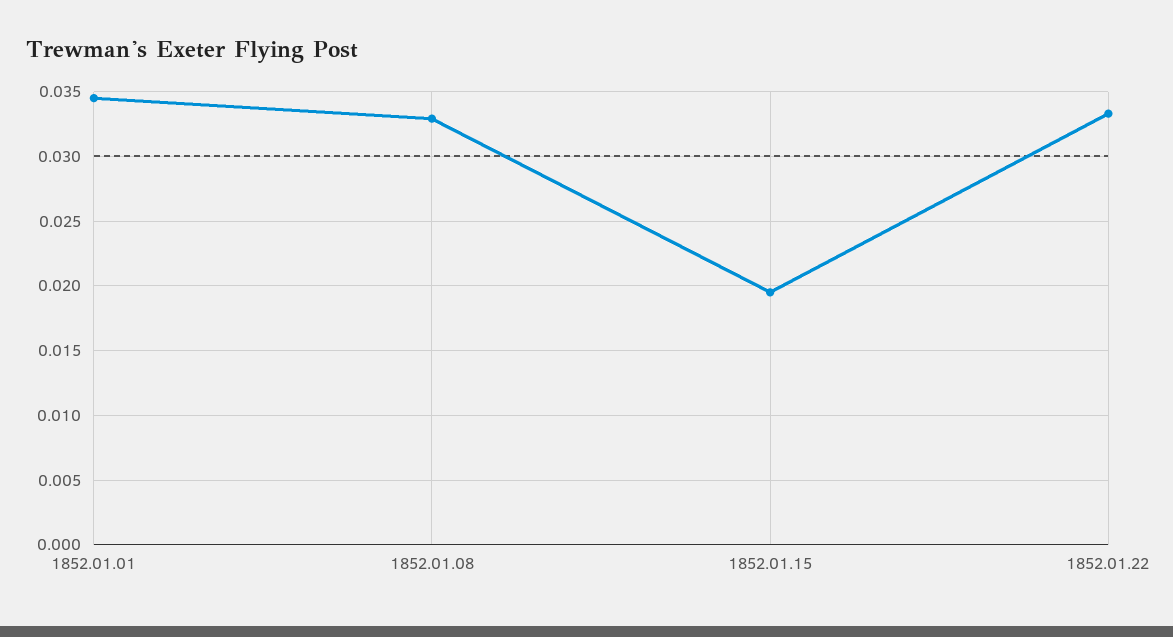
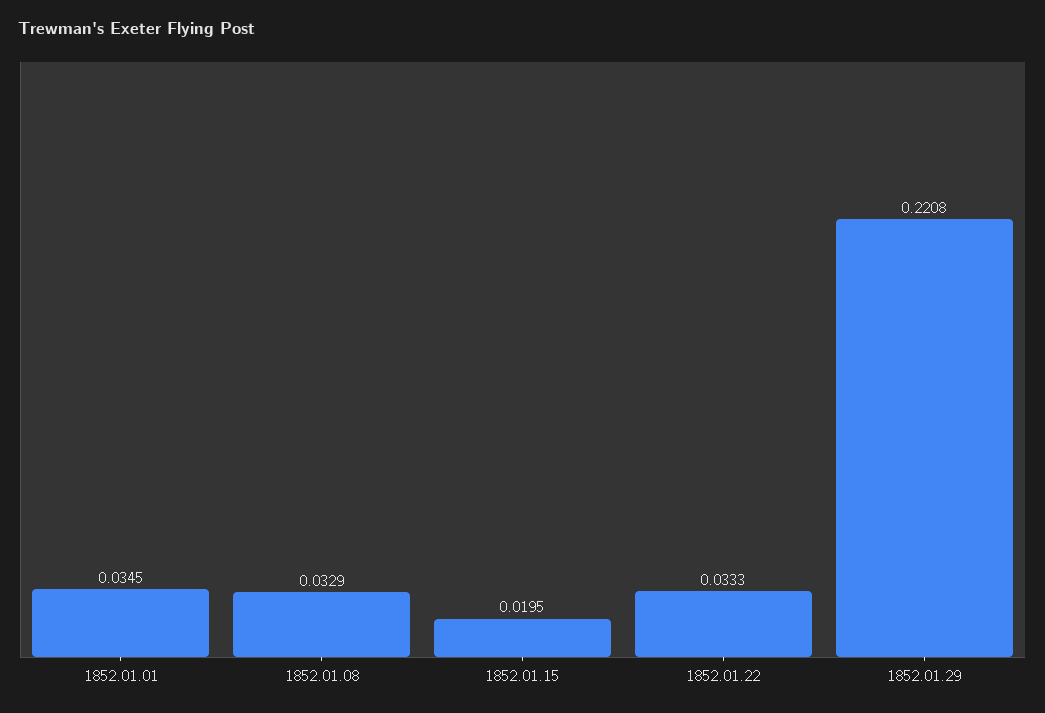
1852.01.29: none -> 0.2208

